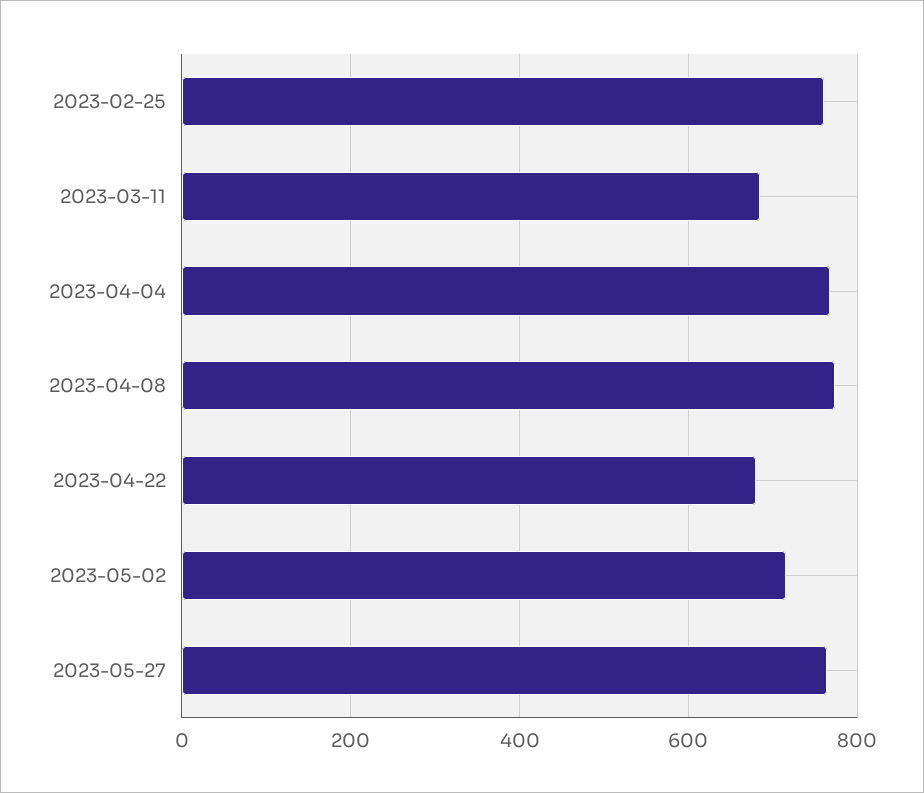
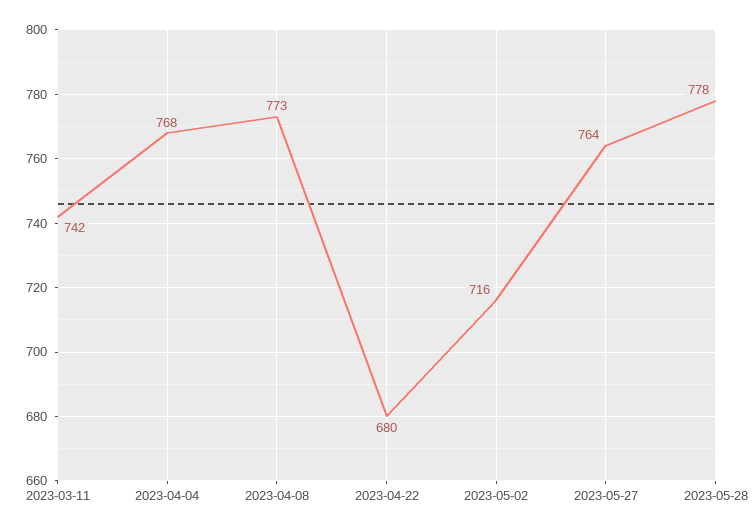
2023-02-25: 760 -> none
2023-03-11: 680 -> 742
2023-05-28: none -> 778

